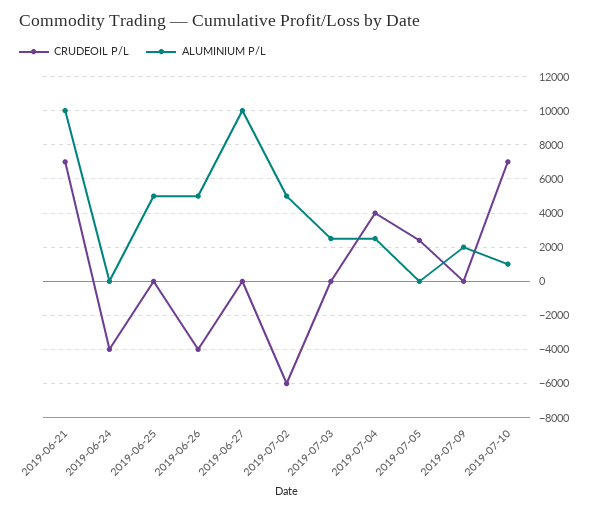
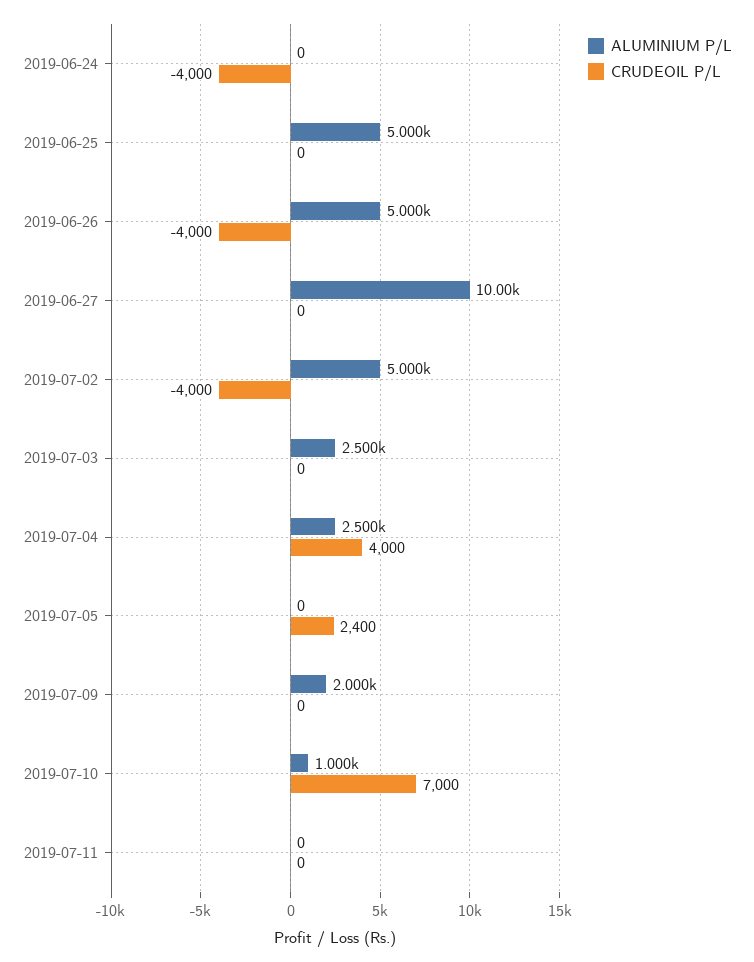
CRUDEOIL P/L, 2019-06-21: 7000 -> none
ALUMINIUM P/L, 2019-06-21: 10000 -> none
CRUDEOIL P/L, 2019-07-02: -6000 -> -4000
ALUMINIUM P/L, 2019-07-11: none -> 0
CRUDEOIL P/L, 2019-07-11: none -> 0

